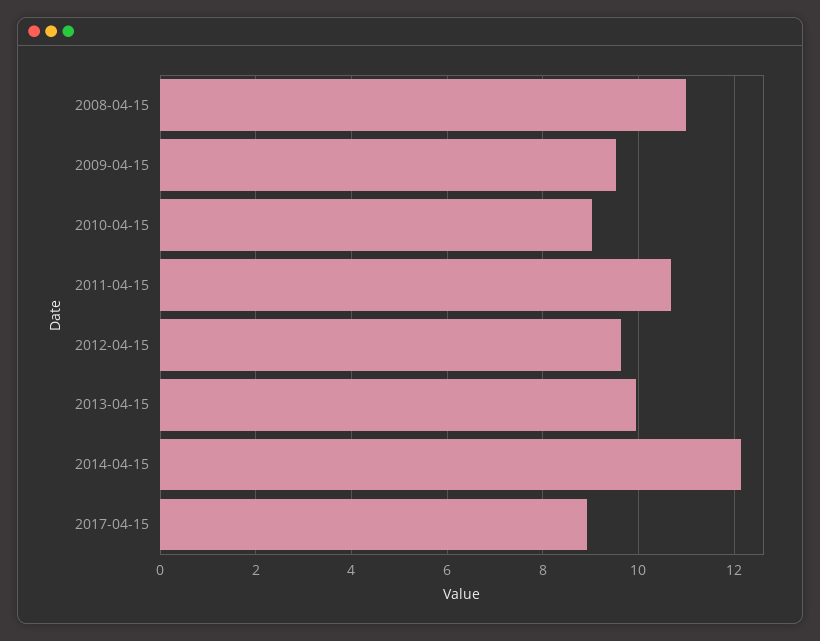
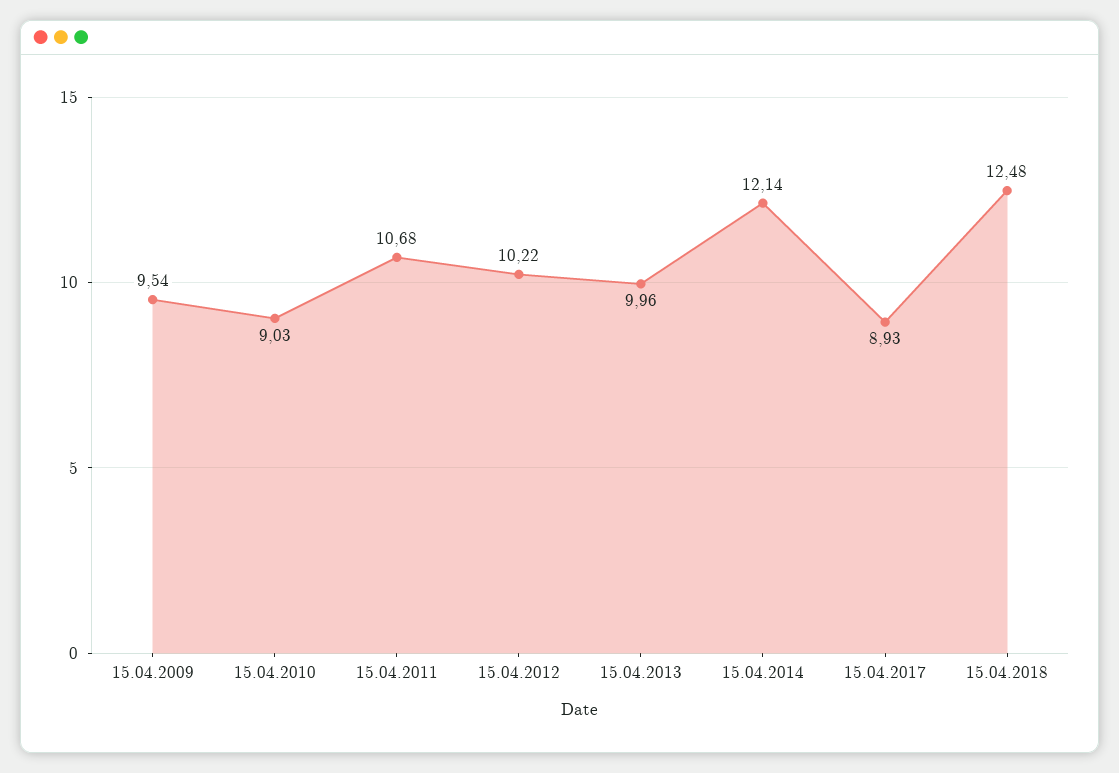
2008-04-15: 11 -> none
2012-04-15: 9.6 -> 10.22
15.04.2018: none -> 12.48

